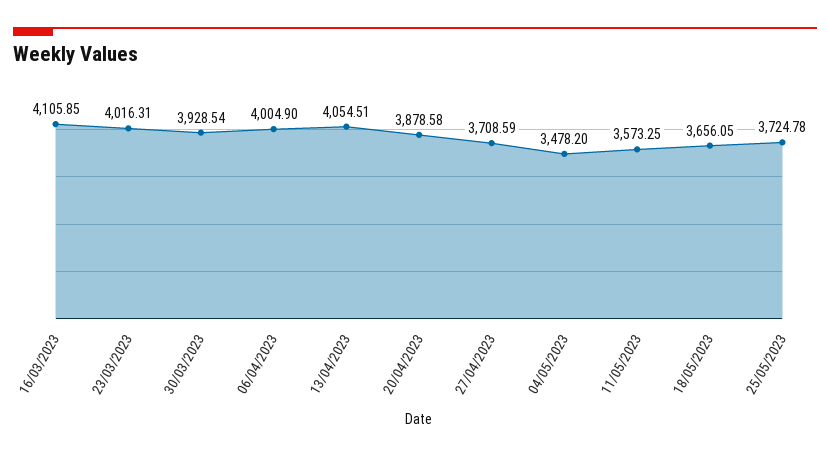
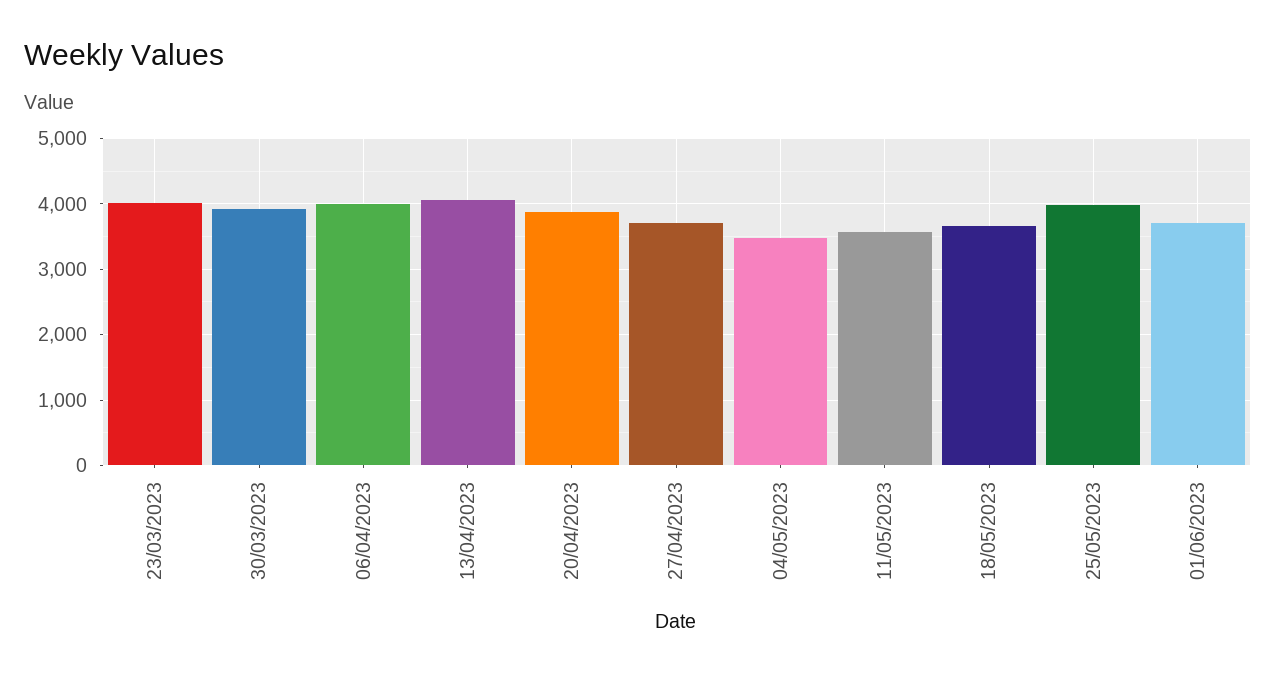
16/03/2023: 4105.85 -> none
25/05/2023: 3724.78 -> 4000
01/06/2023: none -> 3700

